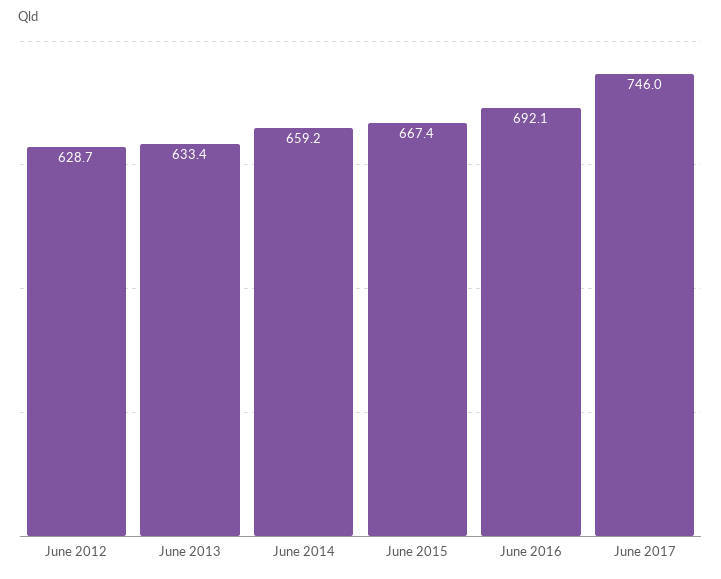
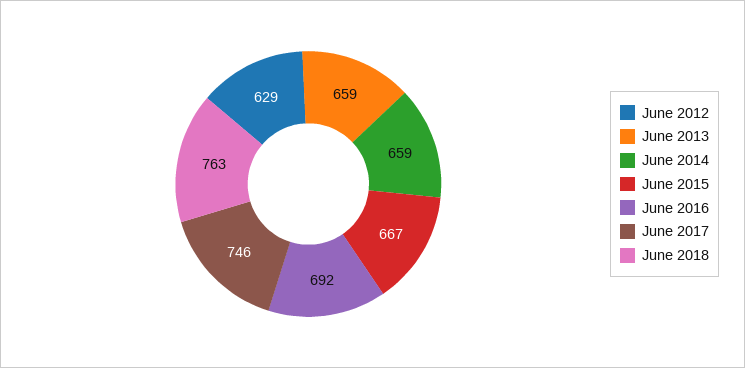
June 2013: 633.4 -> 659
June 2018: none -> 763

